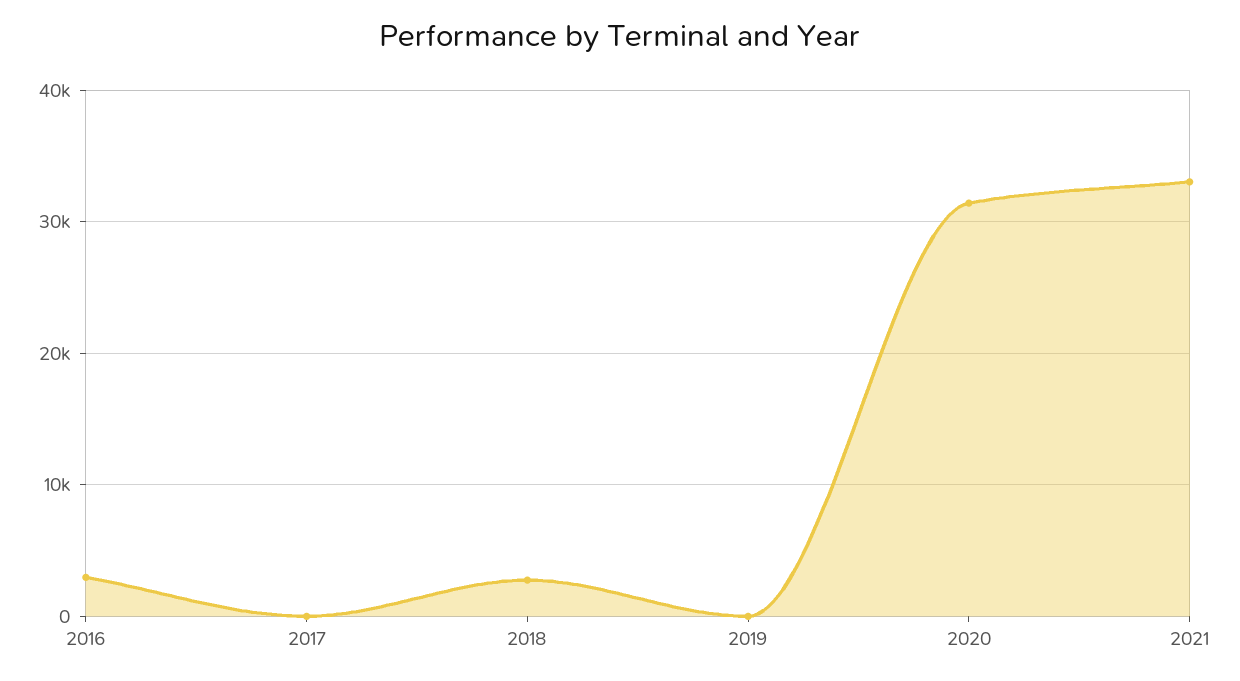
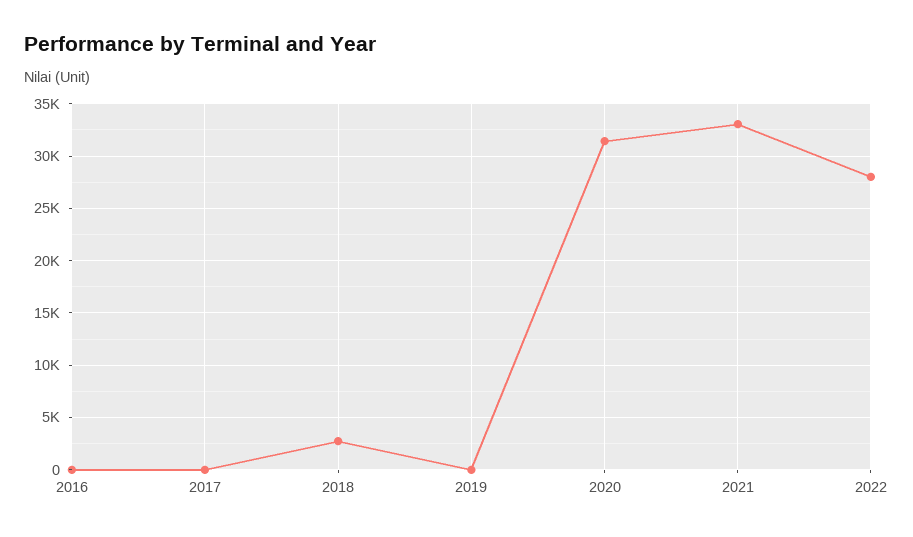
2016: 3000 -> 0
2022: none -> 28000

